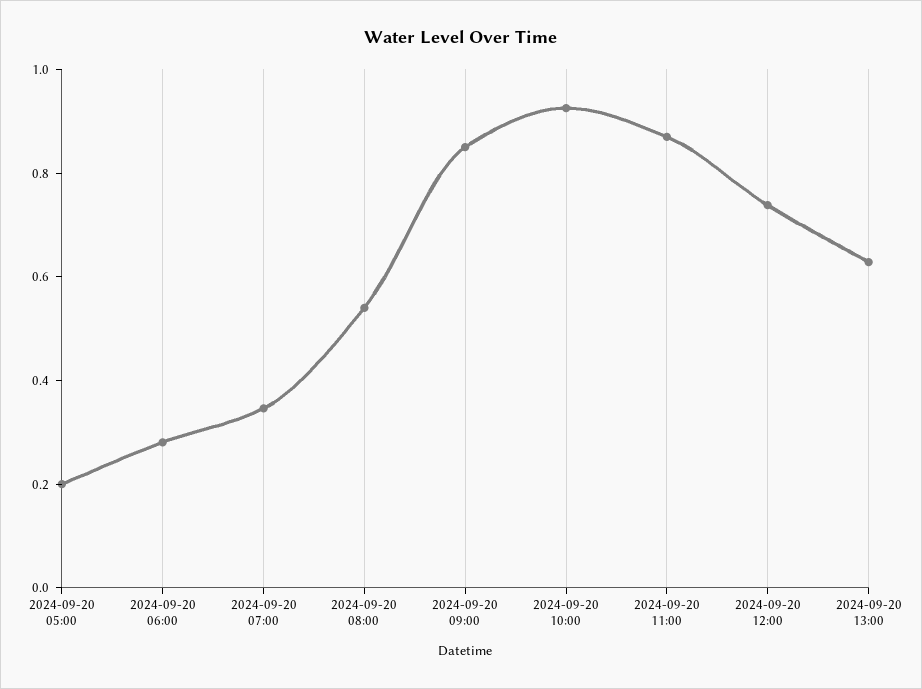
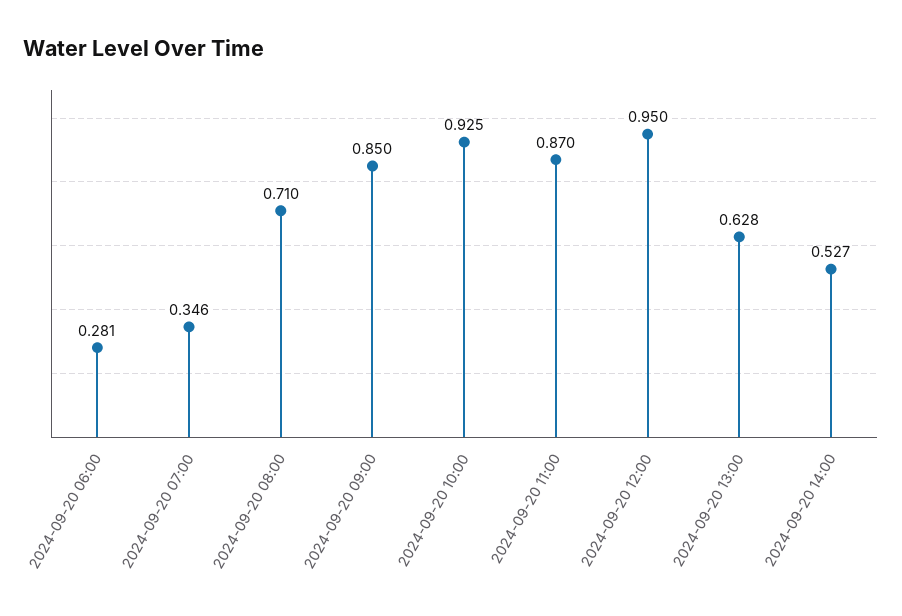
2024-09-20 05:00: 0.2 -> none
2024-09-20 08:00: 0.55 -> 0.71
2024-09-20 12:00: 0.75 -> 0.95
2024-09-20 14:00: none -> 0.527

